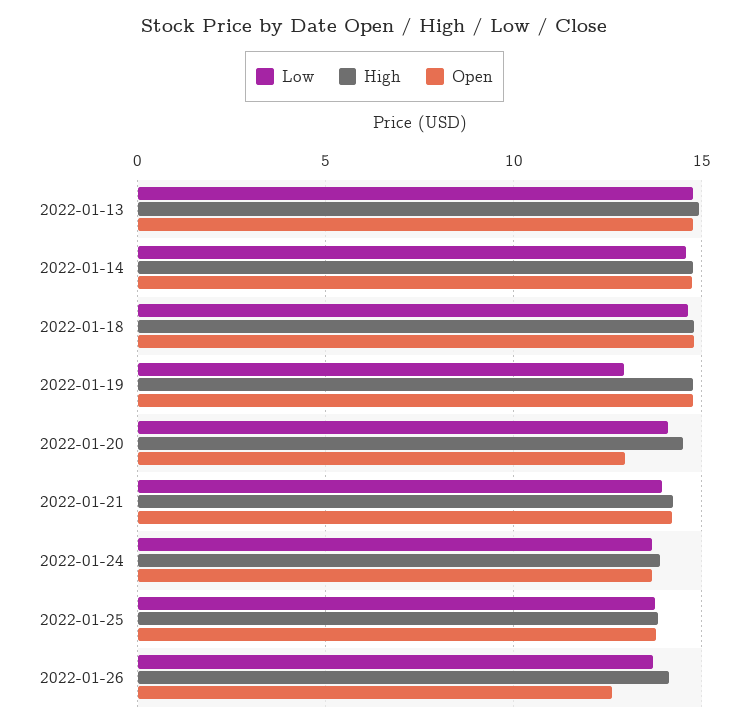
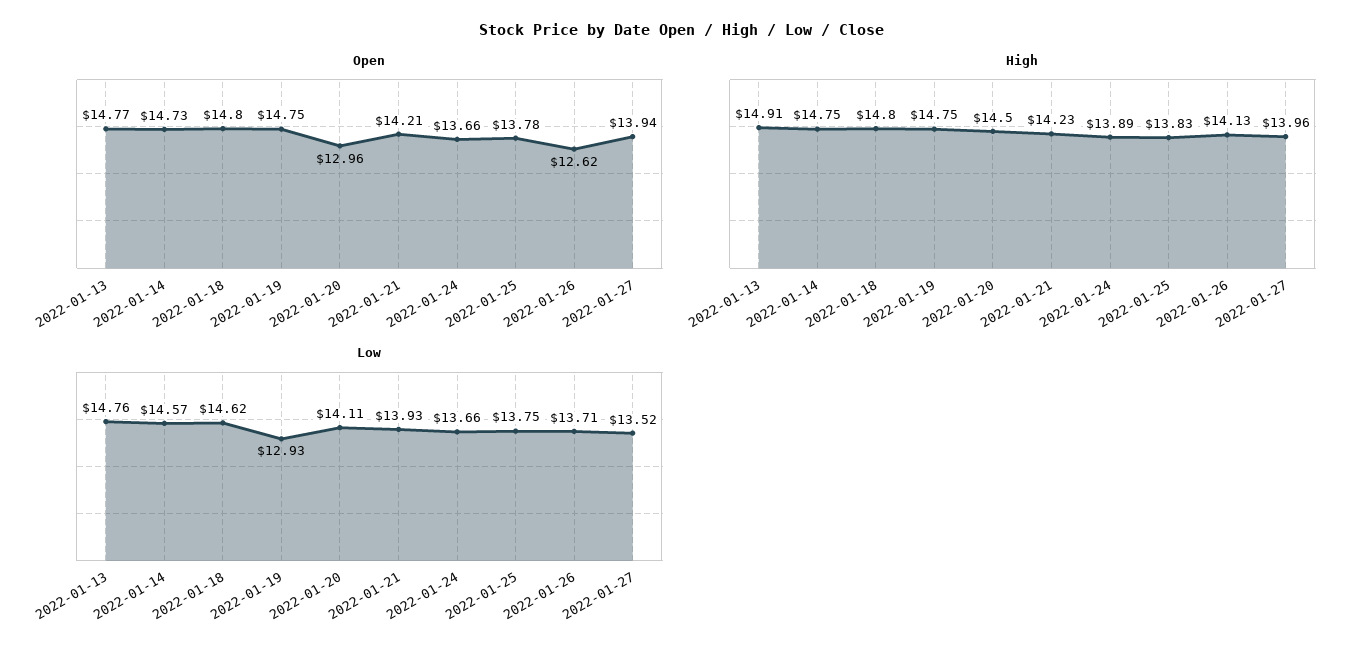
Open, 2022-01-27: none -> 13.94
High, 2022-01-27: none -> 13.96
Low, 2022-01-27: none -> 13.52

